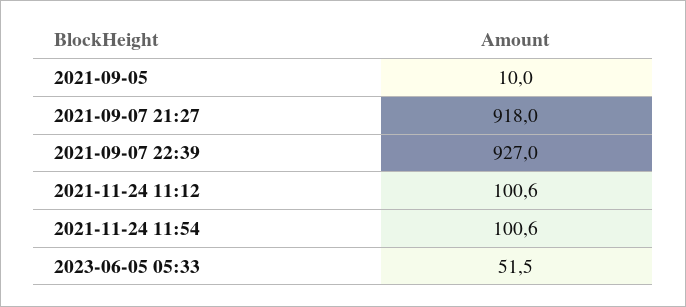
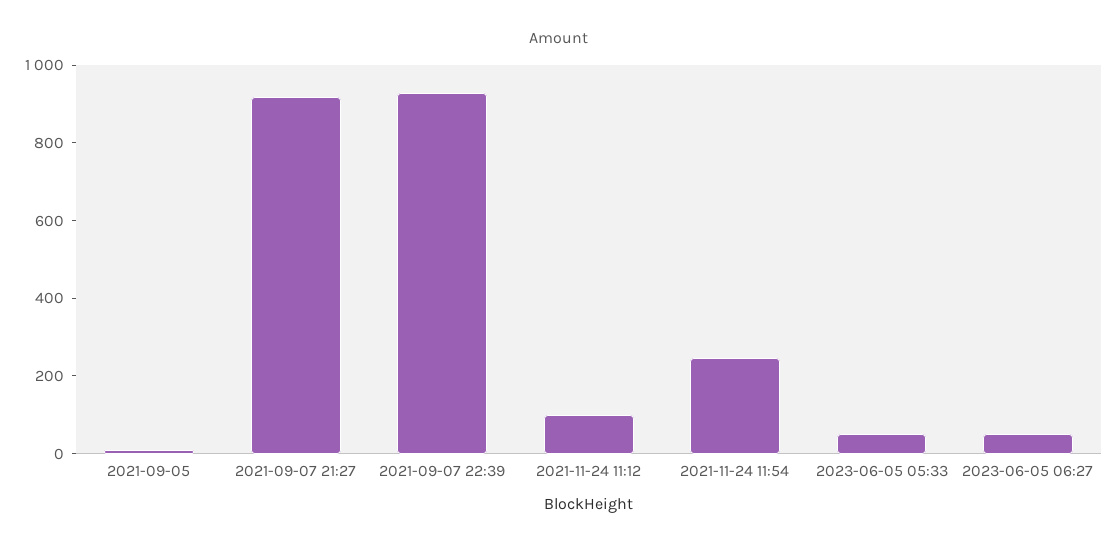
2021-11-24 11:54: 100.6 -> 250
2023-06-05 06:27: none -> 50

